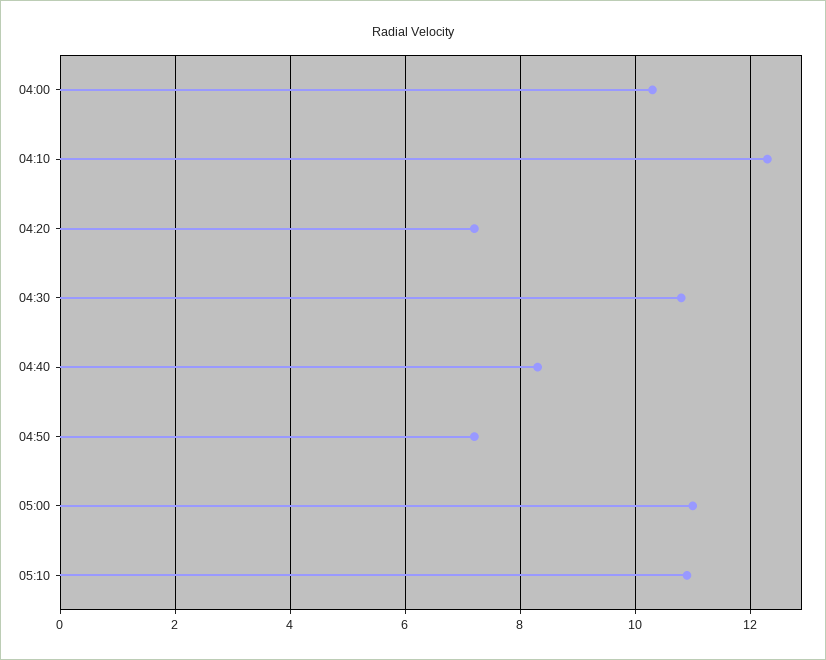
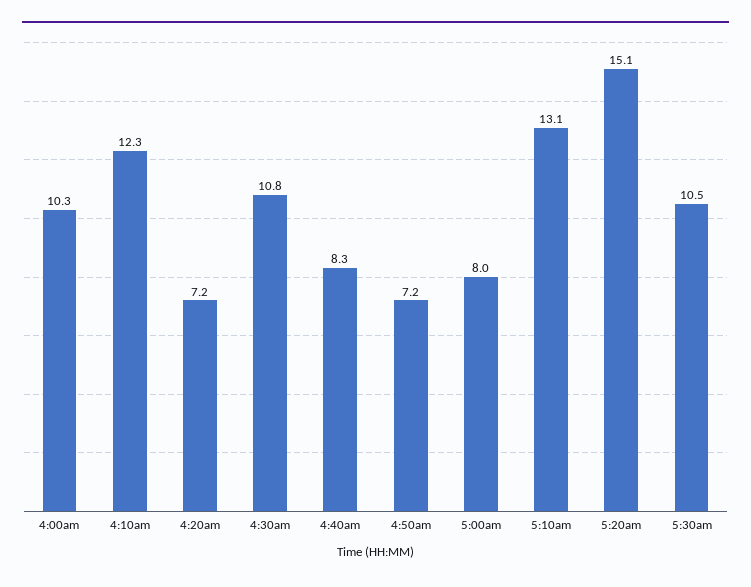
05:00: 11 -> 8
05:10: 11 -> 13.1
5:20am: none -> 15.1
5:30am: none -> 10.5

